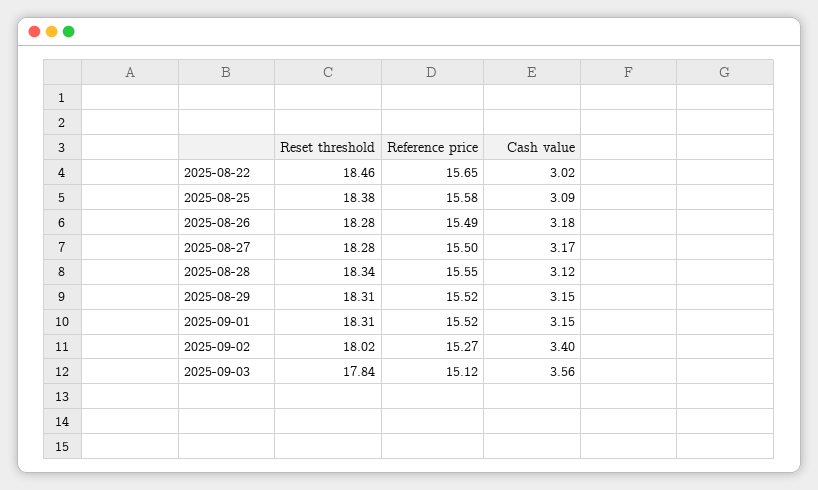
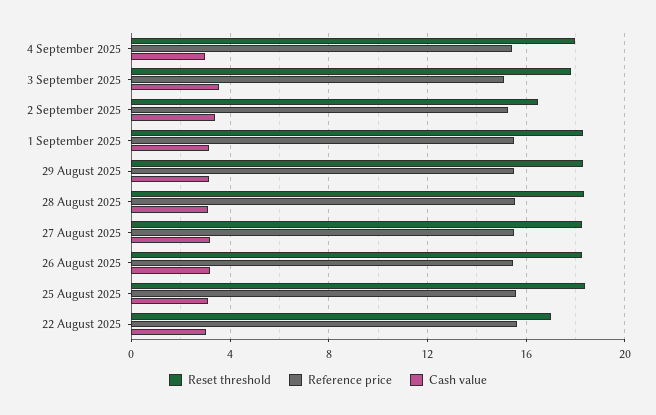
Reset threshold, 2025-08-22: 18.46 -> 17
Reset threshold, 2025-09-02: 18.02 -> 16.5
Reset threshold, 4 September 2025: none -> 18
Reference price, 4 September 2025: none -> 15.5
Cash value, 4 September 2025: none -> 3

